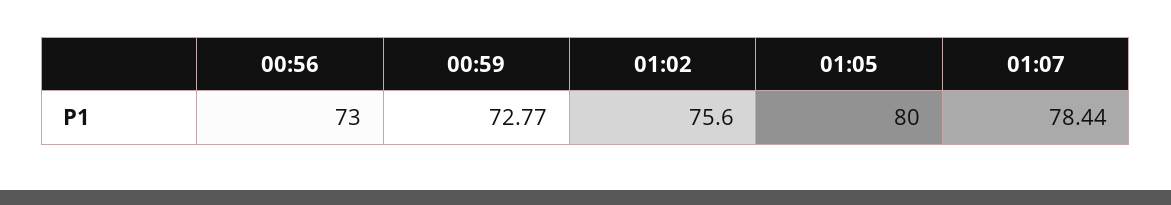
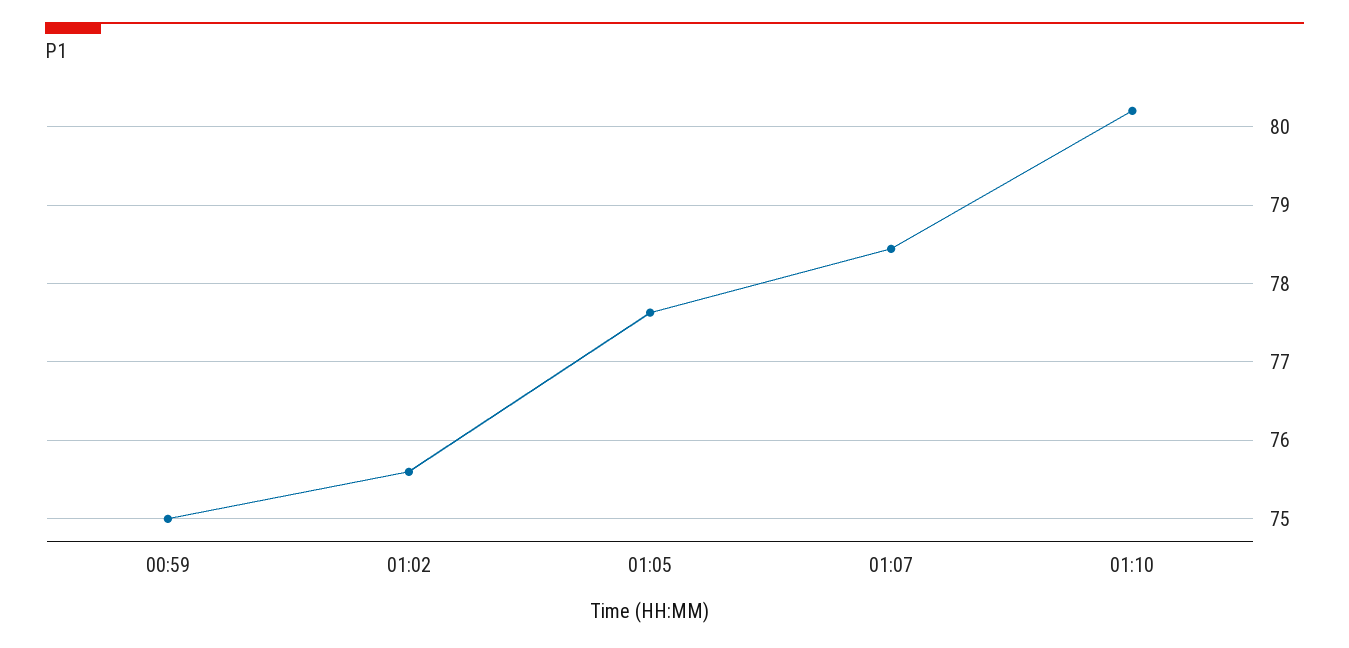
00:56: 73 -> none
00:59: 72.77 -> 75
01:05: 80 -> 77.6
01:10: none -> 80.2

